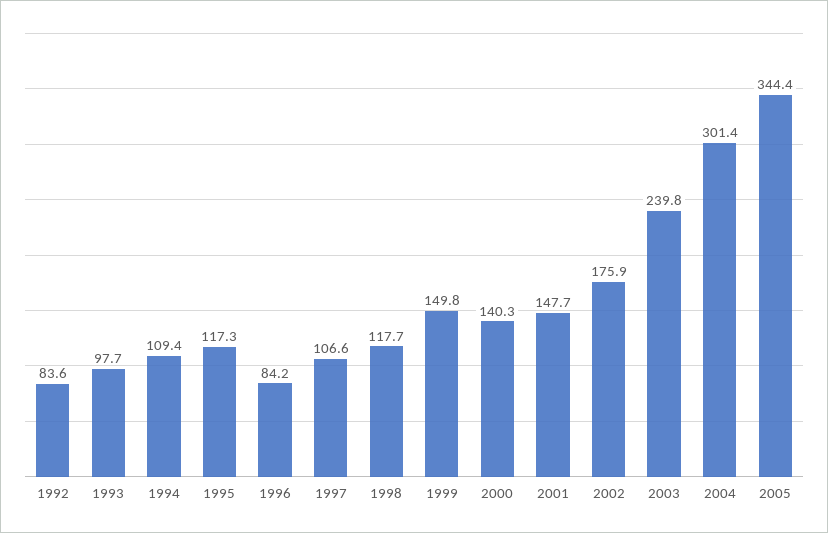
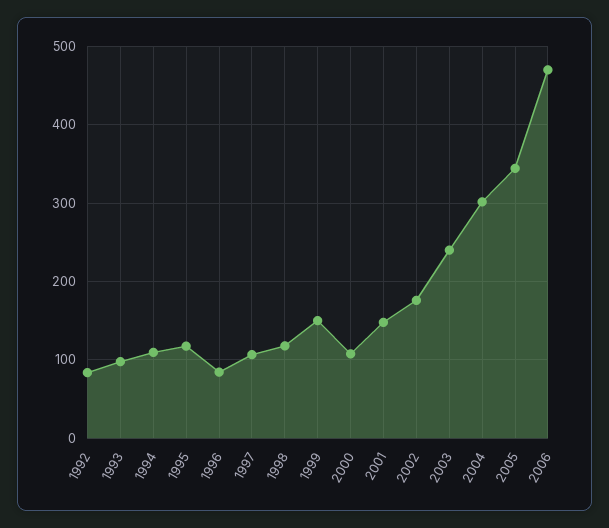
2000: 140.3 -> 110
2006: none -> 470

